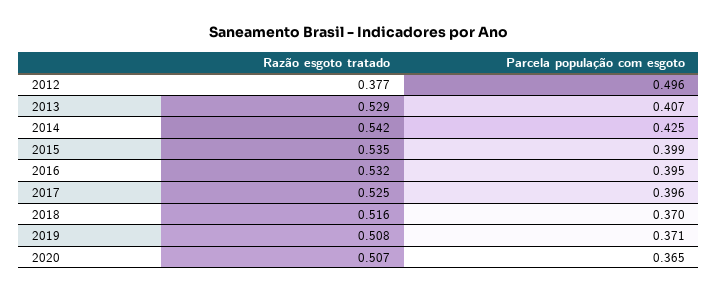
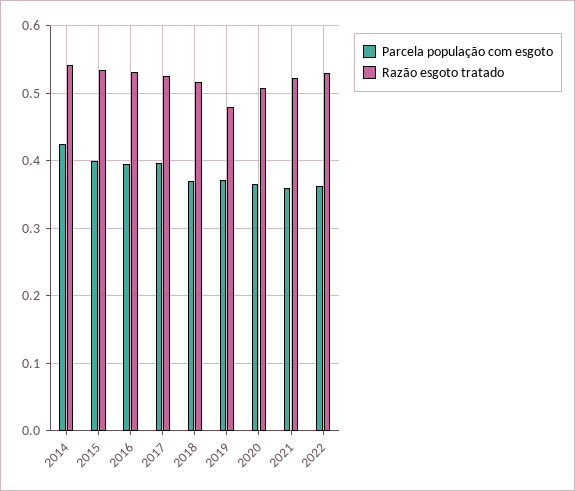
Razão esgoto tratado, 2012: 0.377 -> none
Parcela população com esgoto, 2012: 0.496 -> none
Razão esgoto tratado, 2013: 0.529 -> none
Parcela população com esgoto, 2013: 0.407 -> none
Razão esgoto tratado, 2019: 0.508 -> 0.48
Parcela população com esgoto, 2021: none -> 0.36
Razão esgoto tratado, 2021: none -> 0.52
Parcela população com esgoto, 2022: none -> 0.36
Razão esgoto tratado, 2022: none -> 0.53

